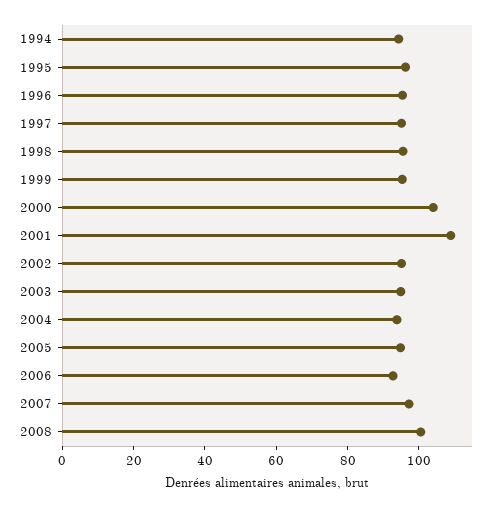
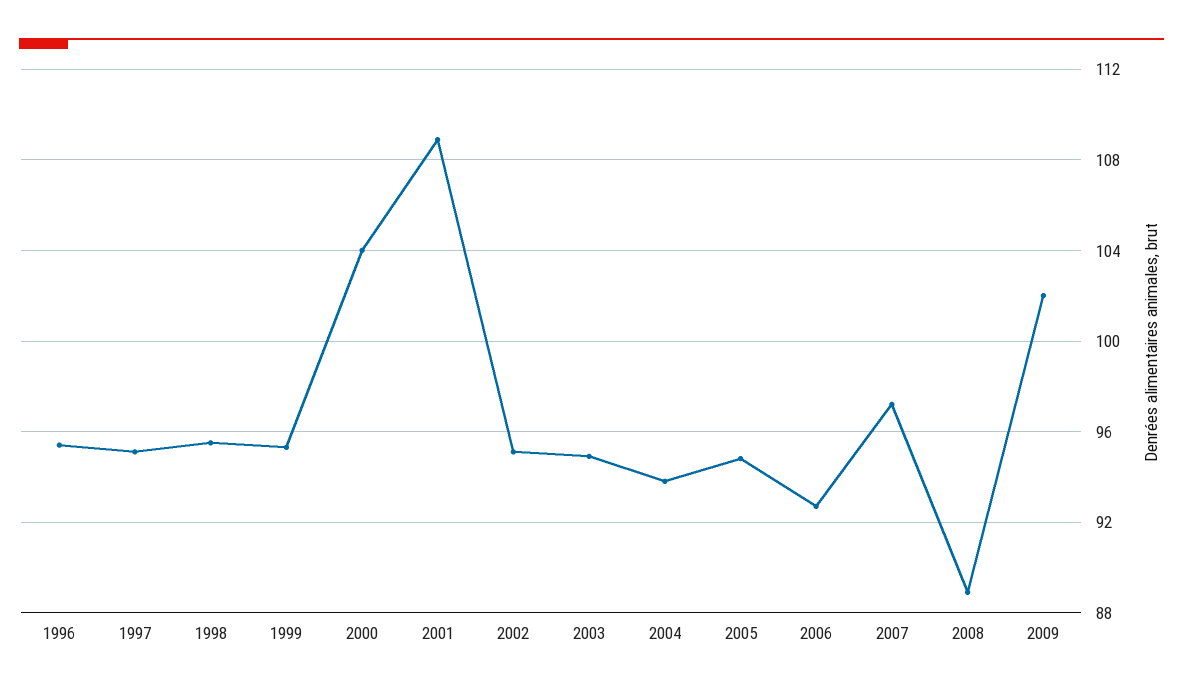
1994: 95 -> none
1995: 95 -> none
2008: 100 -> 89
2009: none -> 102

